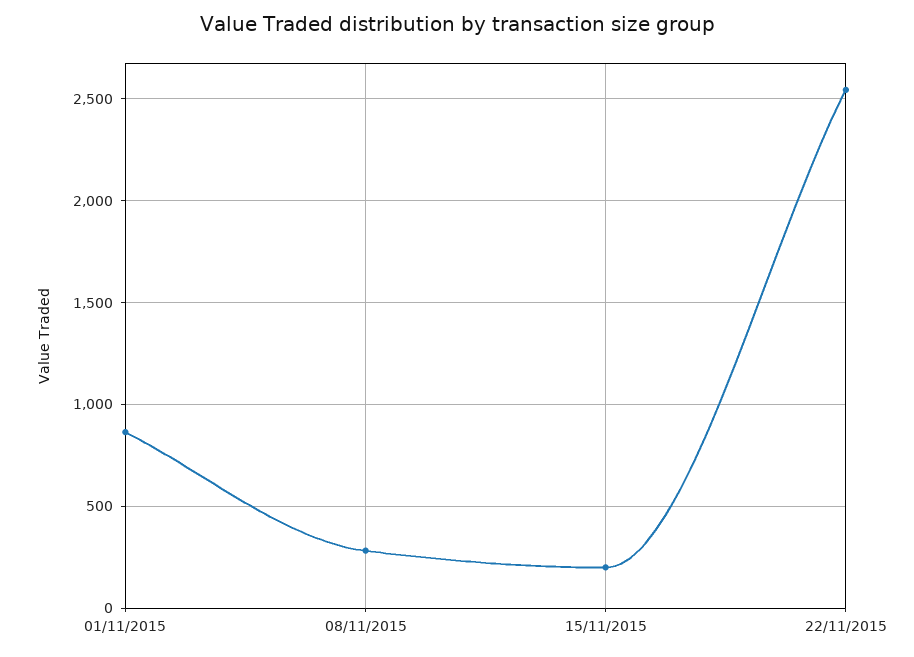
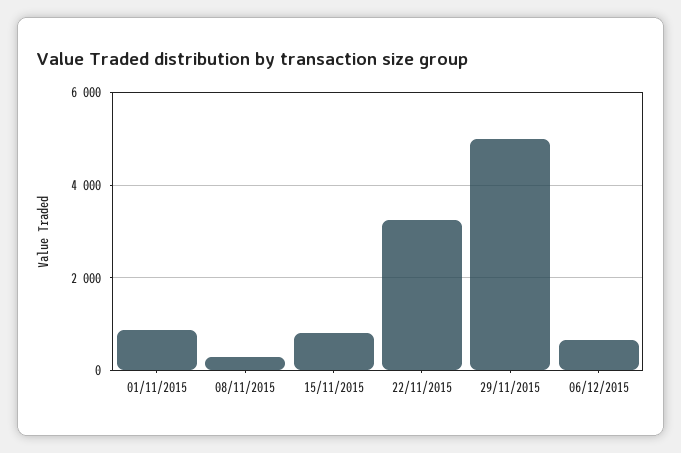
15/11/2015: 200 -> 800
22/11/2015: 2550 -> 3200
29/11/2015: none -> 5000
06/12/2015: none -> 600

